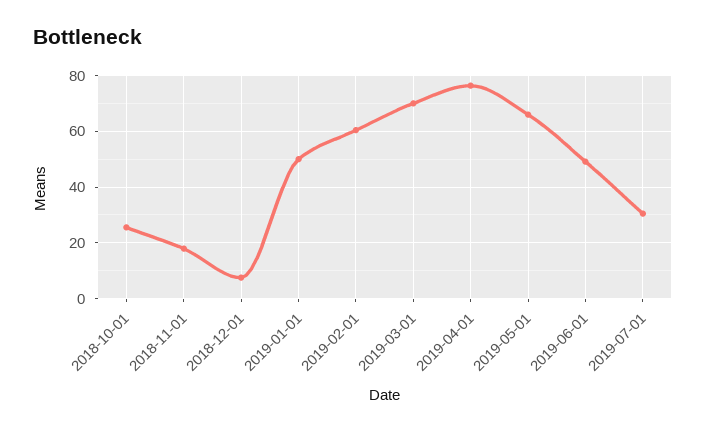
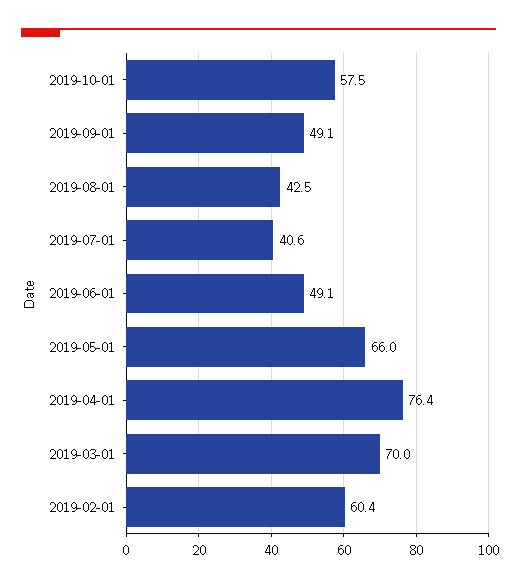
2018-10-01: 25 -> none
2018-11-01: 17.5 -> none
2018-12-01: 7.5 -> none
2019-01-01: 50 -> none
2019-07-01: 30 -> 40.6
2019-10-01: none -> 57.5
2019-09-01: none -> 49.1
2019-08-01: none -> 42.5

